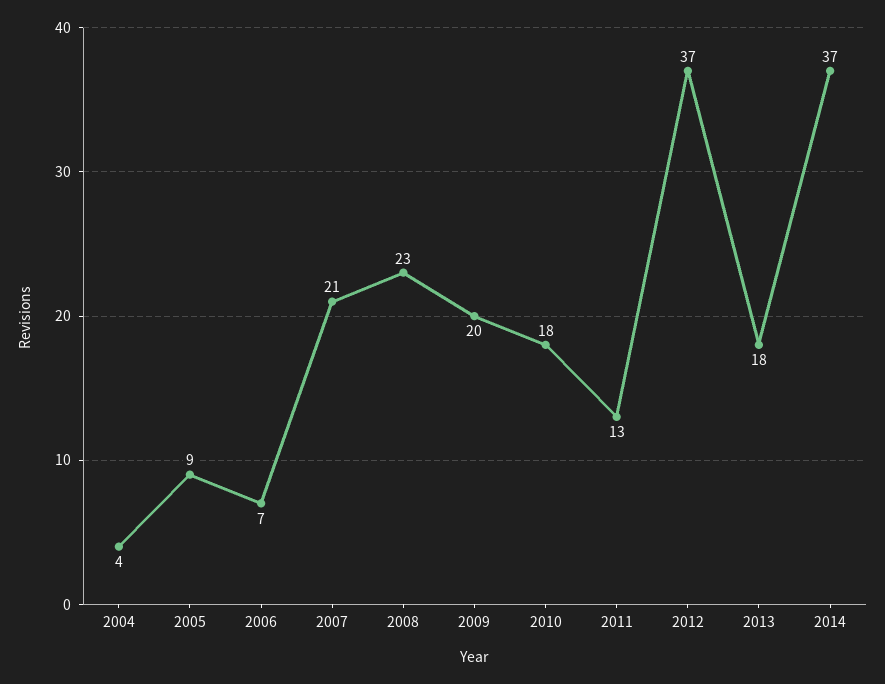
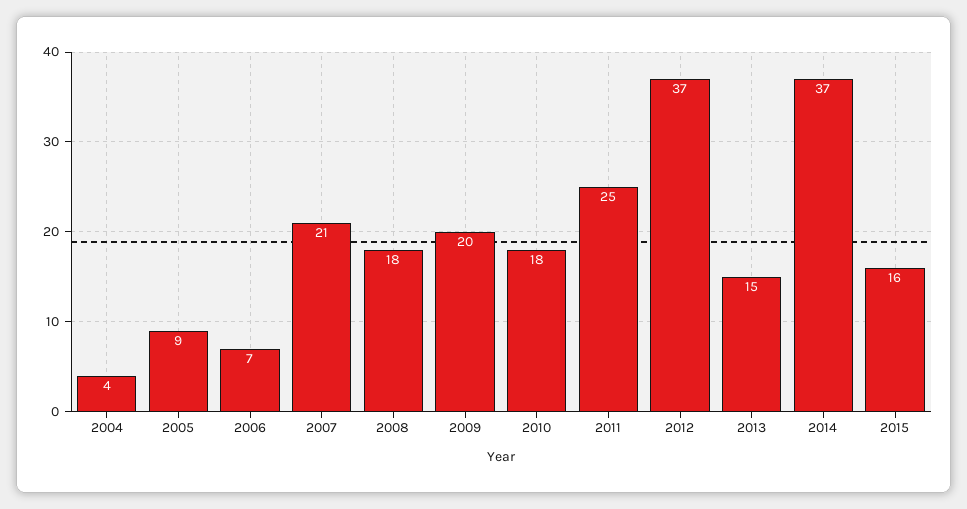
2008: 23 -> 18
2011: 13 -> 25
2013: 18 -> 15
2015: none -> 16

